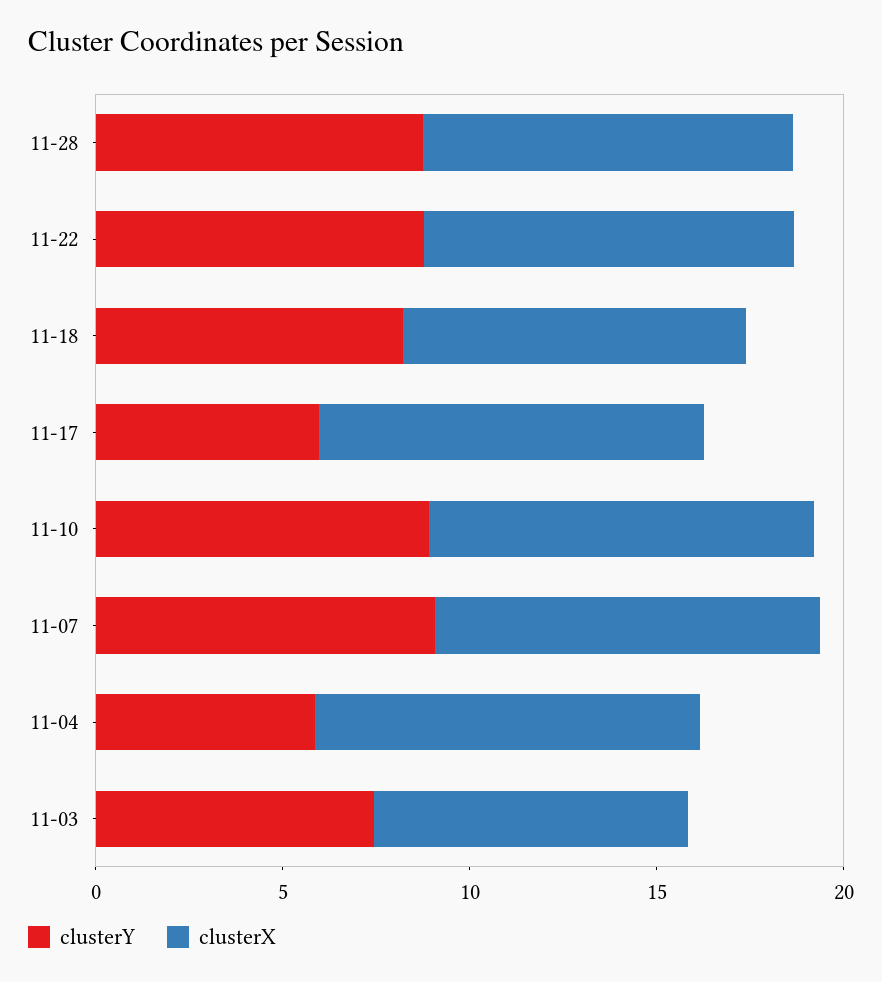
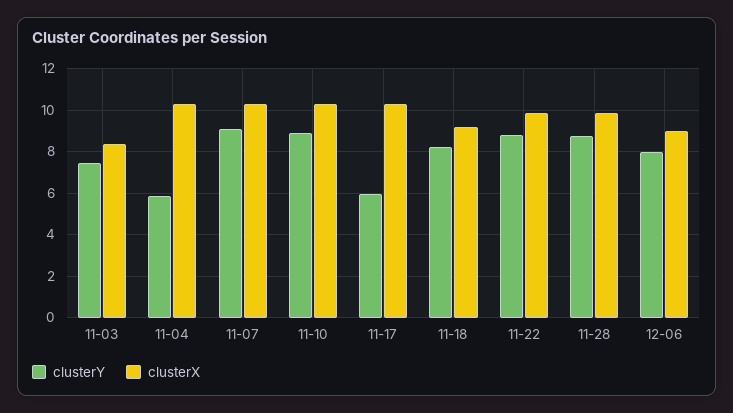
clusterY, 12-06: none -> 8
clusterX, 12-06: none -> 9

